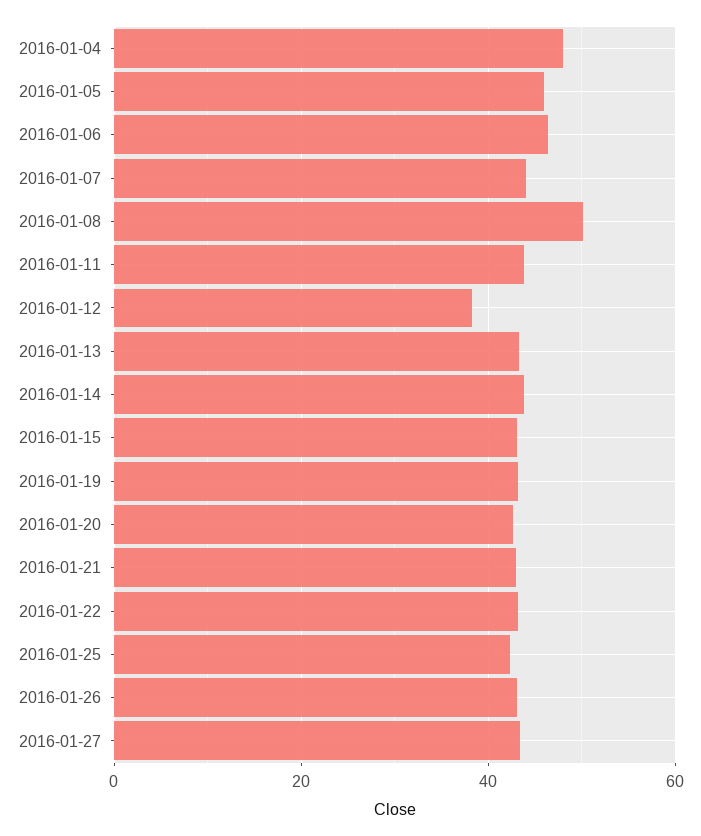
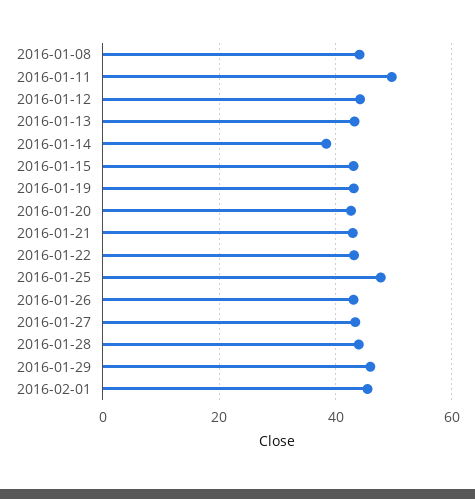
2016-01-04: 48 -> none
2016-01-05: 46 -> none
2016-01-06: 46 -> none
2016-01-07: 44 -> none
2016-01-08: 50 -> 44
2016-01-11: 44 -> 50
2016-01-12: 38 -> 44
2016-01-14: 44 -> 38
2016-01-25: 42 -> 48
2016-01-28: none -> 44
2016-01-29: none -> 46
2016-02-01: none -> 46

